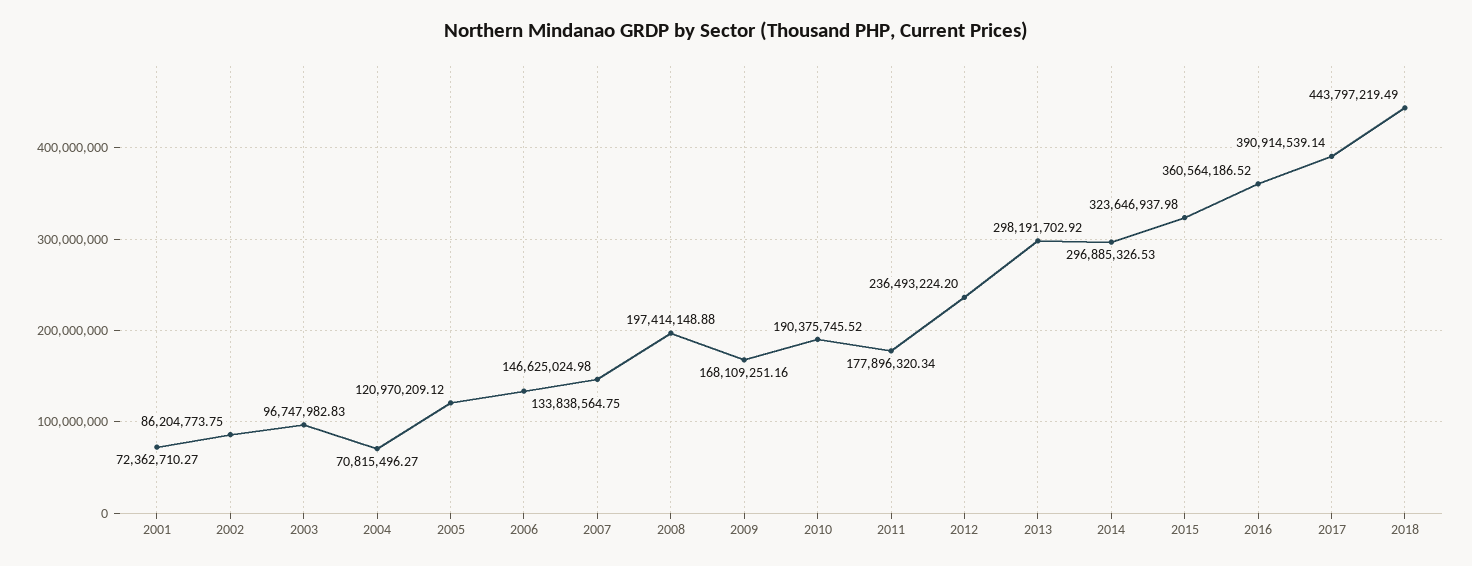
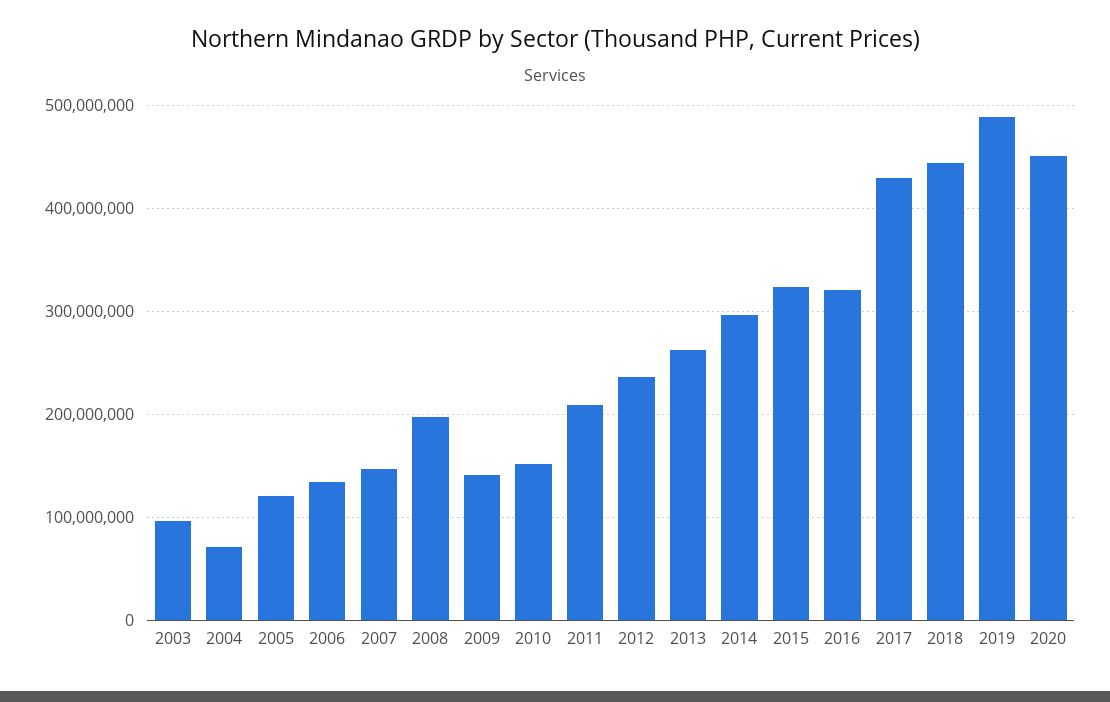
2001: 72362710.27 -> none
2002: 86204773.75 -> none
2009: 168109251.16 -> 140000000
2010: 190375745.52 -> 150000000
2011: 177896320.34 -> 210000000
2013: 298191702.92 -> 260000000
2016: 360564186.52 -> 320000000
2017: 390914539.14 -> 430000000
2019: none -> 490000000
2020: none -> 450000000

